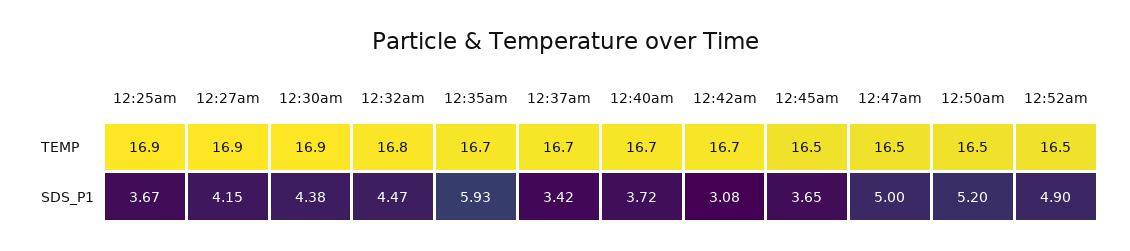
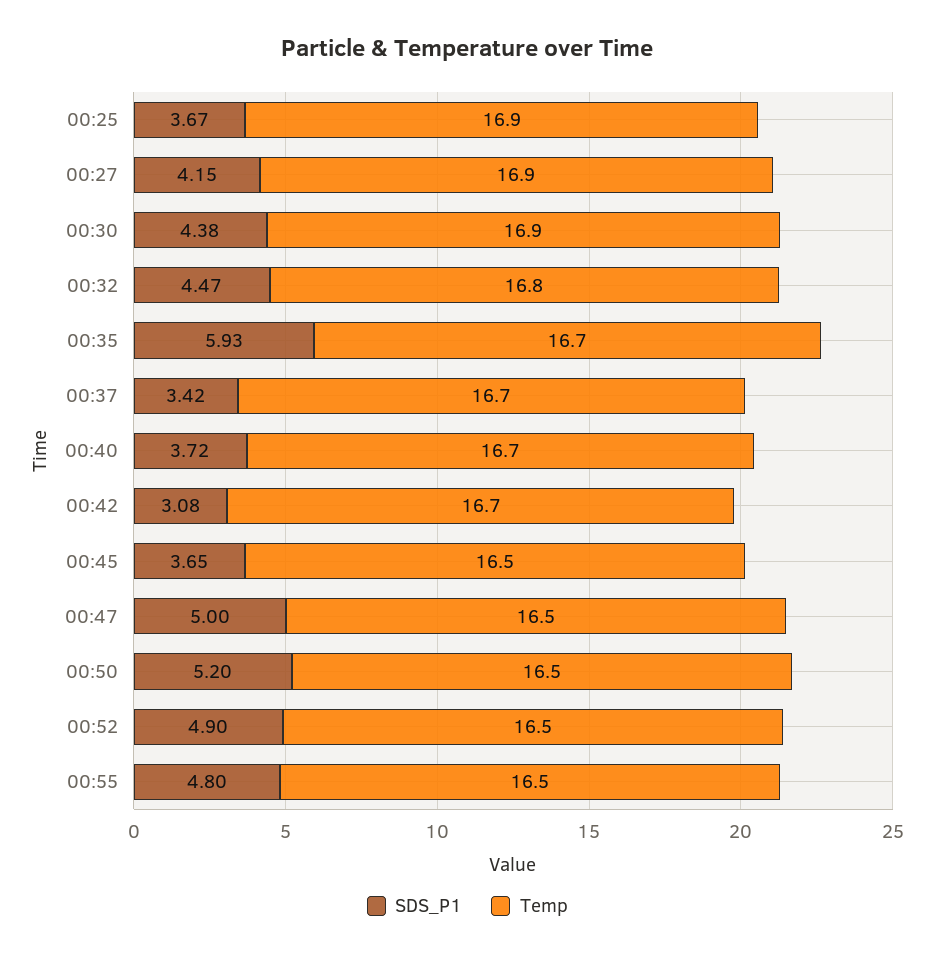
SDS_P1, 00:55: none -> 4.8
TEMP, 00:55: none -> 16.5

